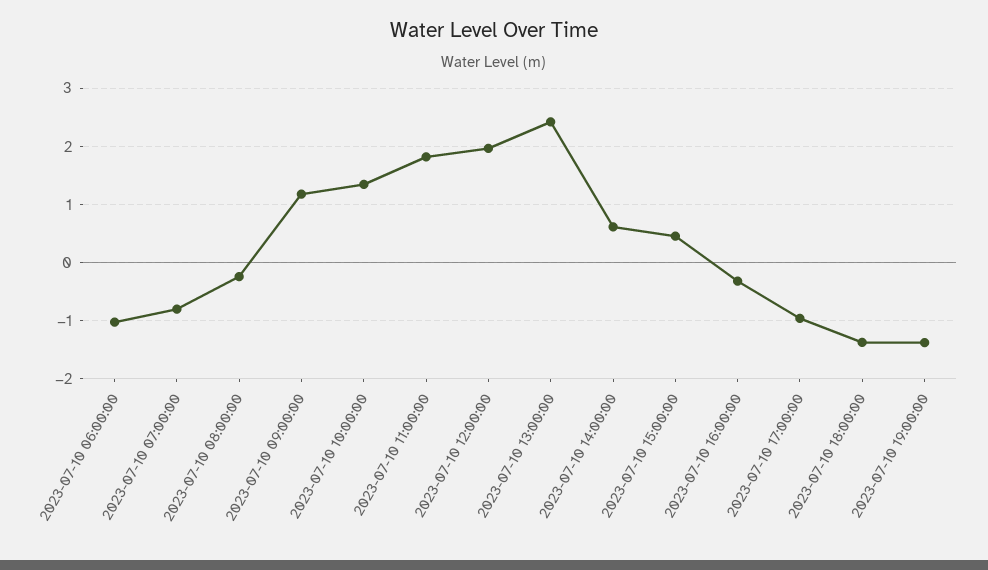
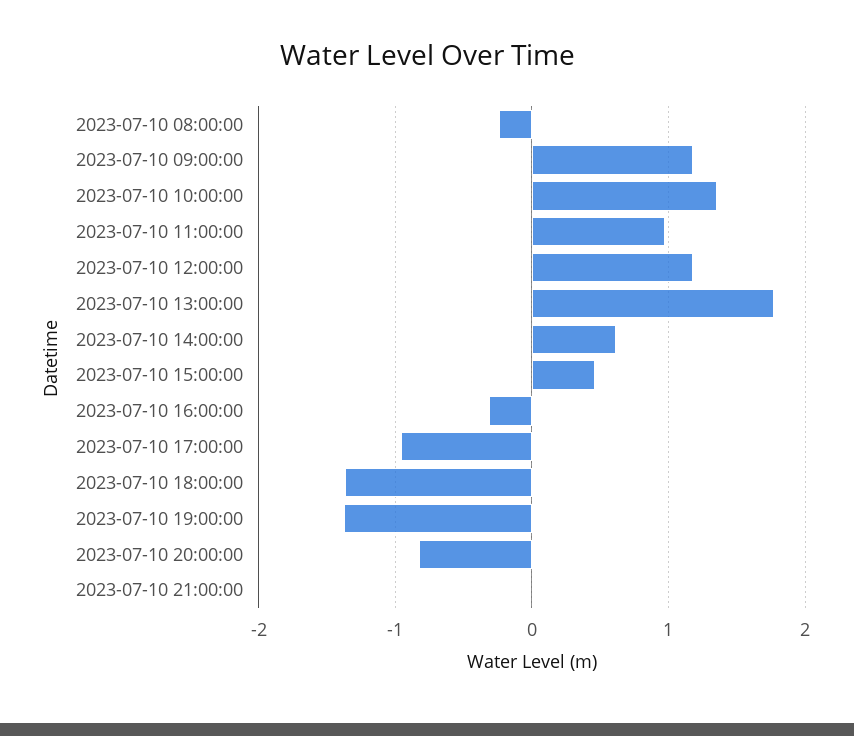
2023-07-10 06:00:00: -1 -> none
2023-07-10 07:00:00: -0.8 -> none
2023-07-10 11:00:00: 1.8 -> 1
2023-07-10 12:00:00: 2 -> 1.2
2023-07-10 13:00:00: 2.4 -> 1.8
2023-07-10 20:00:00: none -> -0.8
2023-07-10 21:00:00: none -> 0

